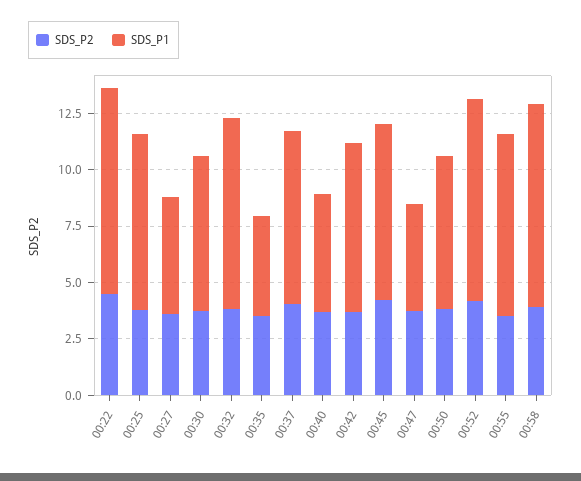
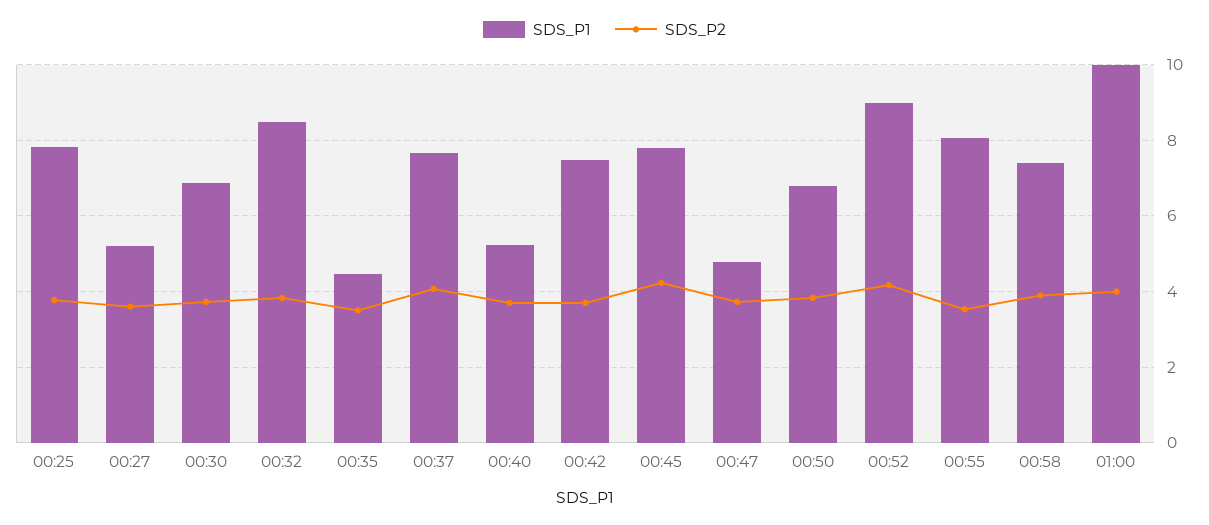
SDS_P2, 00:22: 4.5 -> none
SDS_P1, 00:22: 9 -> none
SDS_P1, 00:58: 9 -> 7.4
SDS_P1, 01:00: none -> 10
SDS_P2, 01:00: none -> 4

